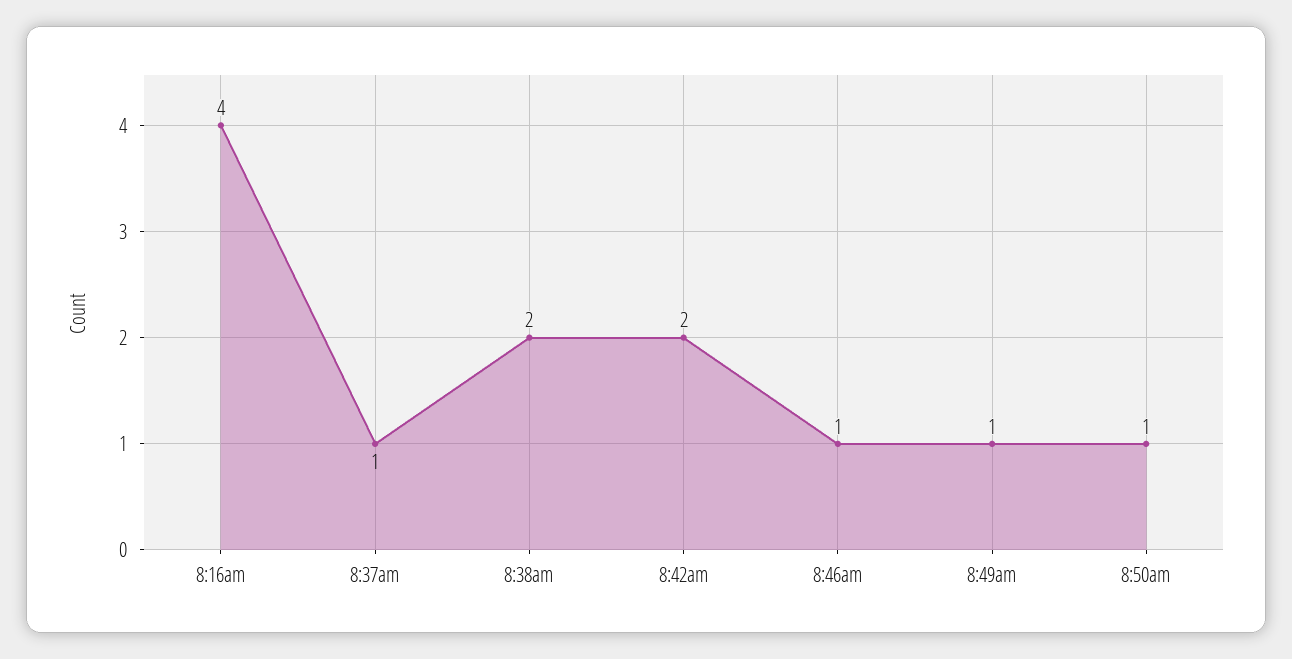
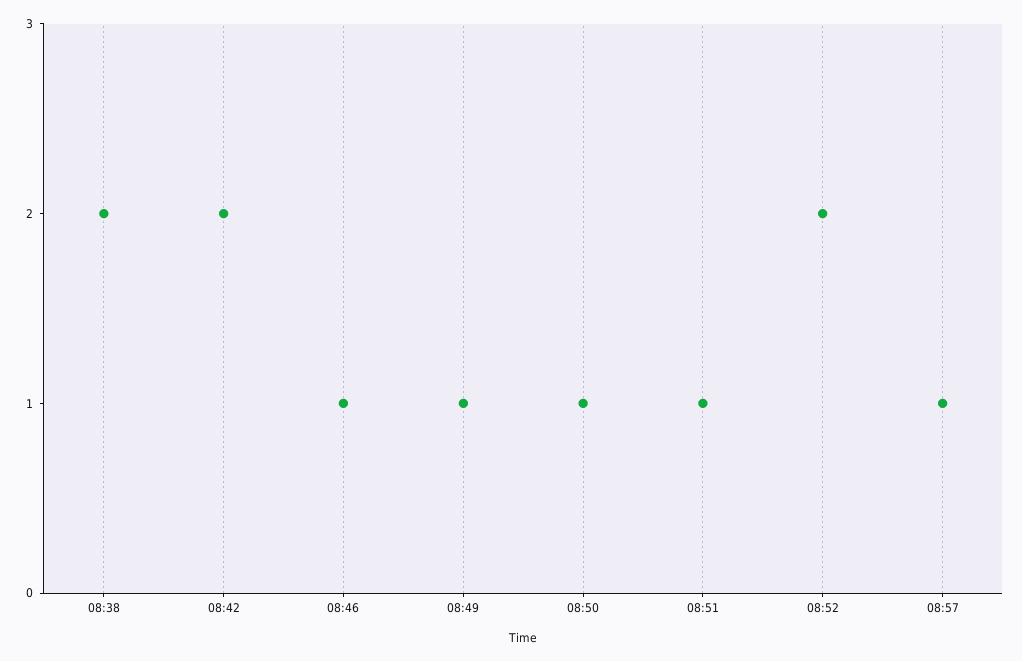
8:16am: 4 -> none
8:37am: 1 -> none
08:51: none -> 1
08:52: none -> 2
08:57: none -> 1

